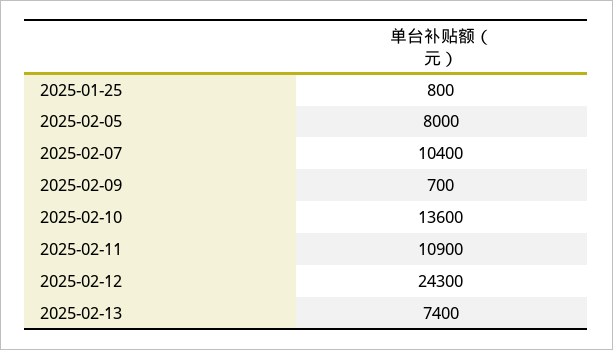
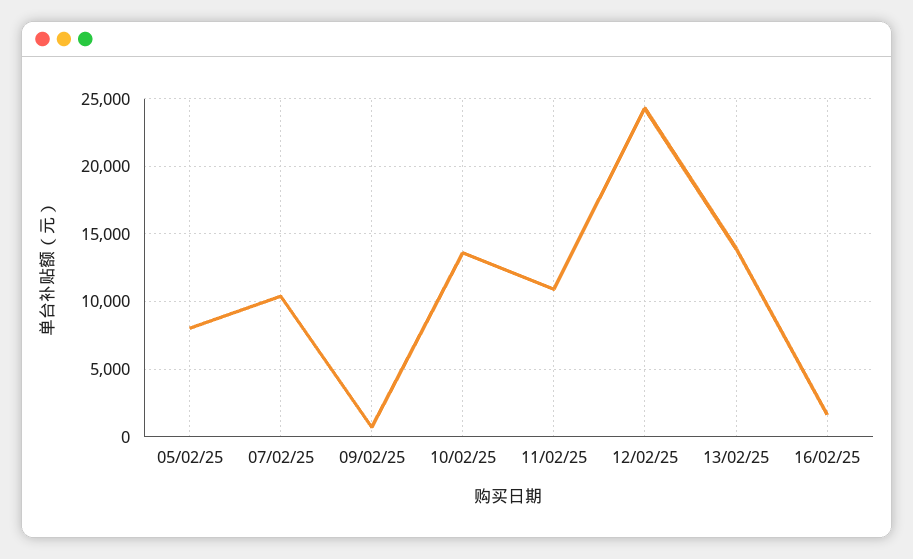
2025-01-25: 800 -> none
2025-02-13: 7400 -> 14000
16/02/25: none -> 1500

